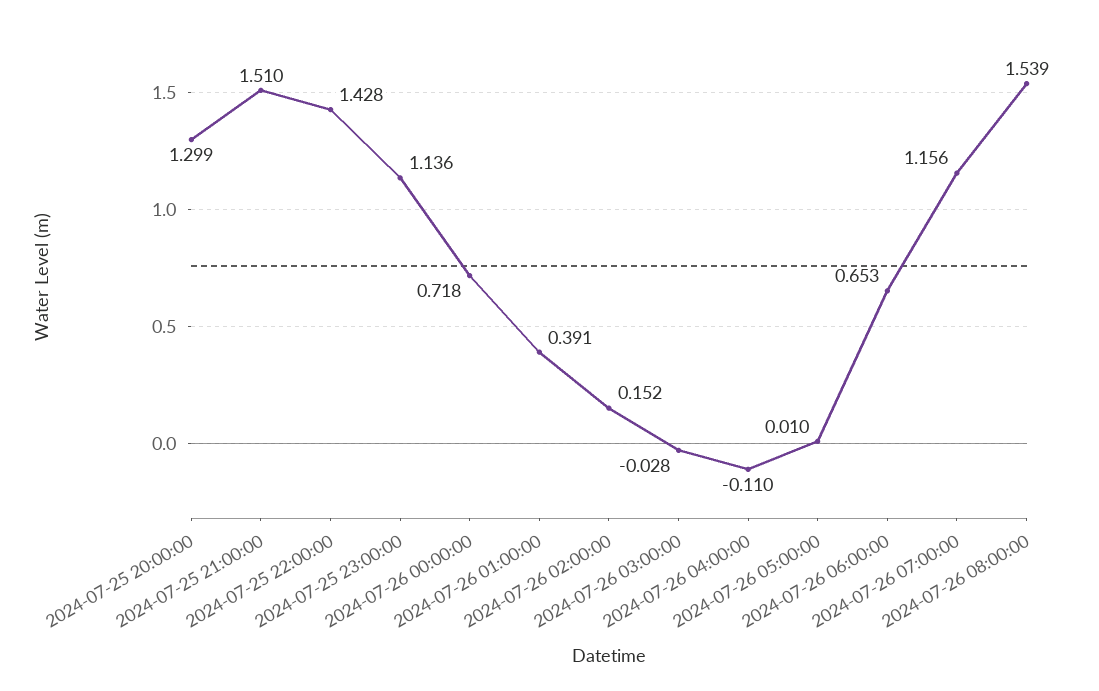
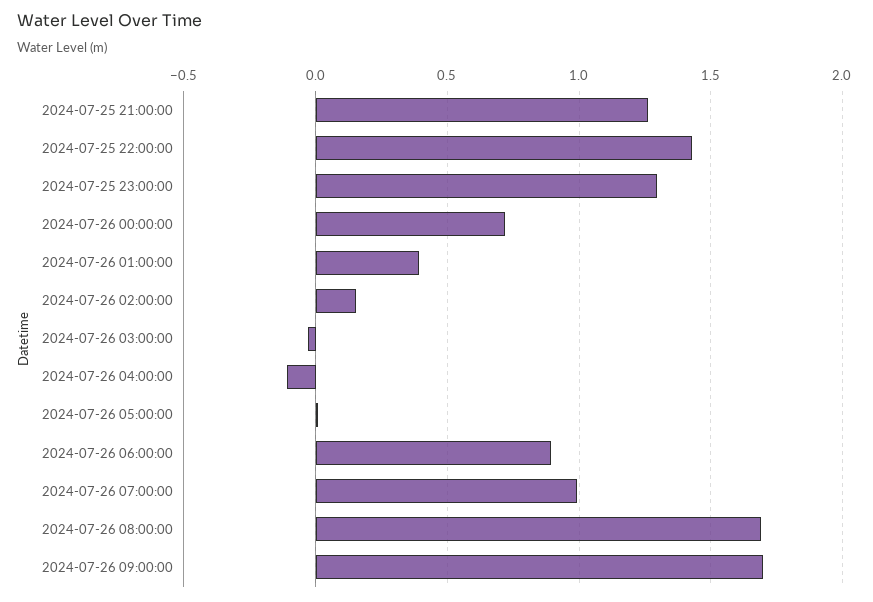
2024-07-25 20:00:00: 1.299 -> none
2024-07-25 21:00:00: 1.51 -> 1.25
2024-07-25 23:00:00: 1.136 -> 1.3
2024-07-26 06:00:00: 0.653 -> 0.9
2024-07-26 07:00:00: 1.156 -> 1
2024-07-26 08:00:00: 1.539 -> 1.7
2024-07-26 09:00:00: none -> 1.7

